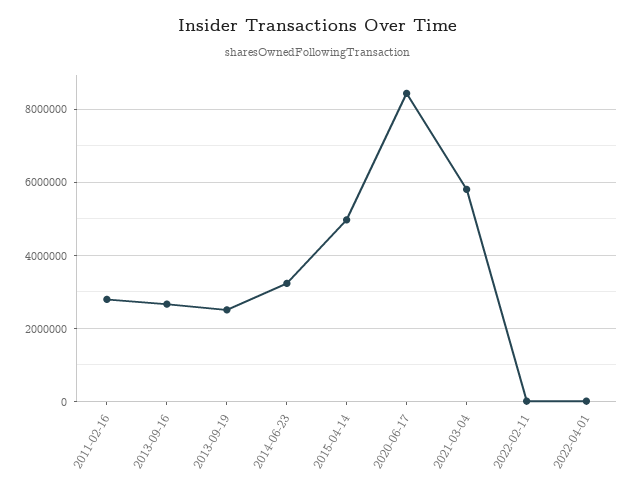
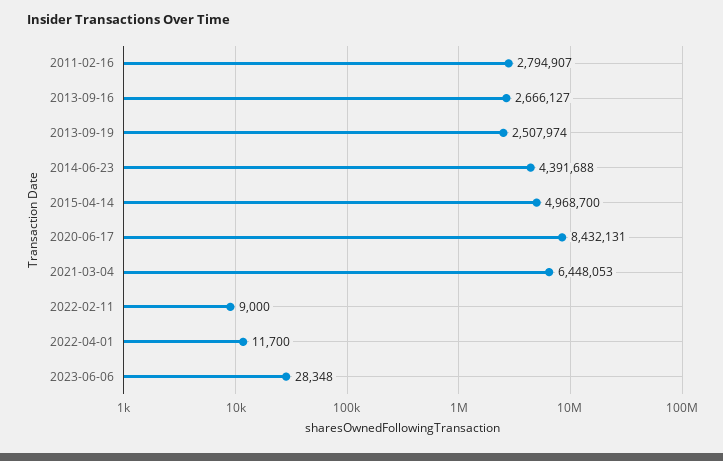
2014-06-23: 3200000 -> 4391688
2021-03-04: 5800000 -> 6448053
2023-06-06: none -> 28348

